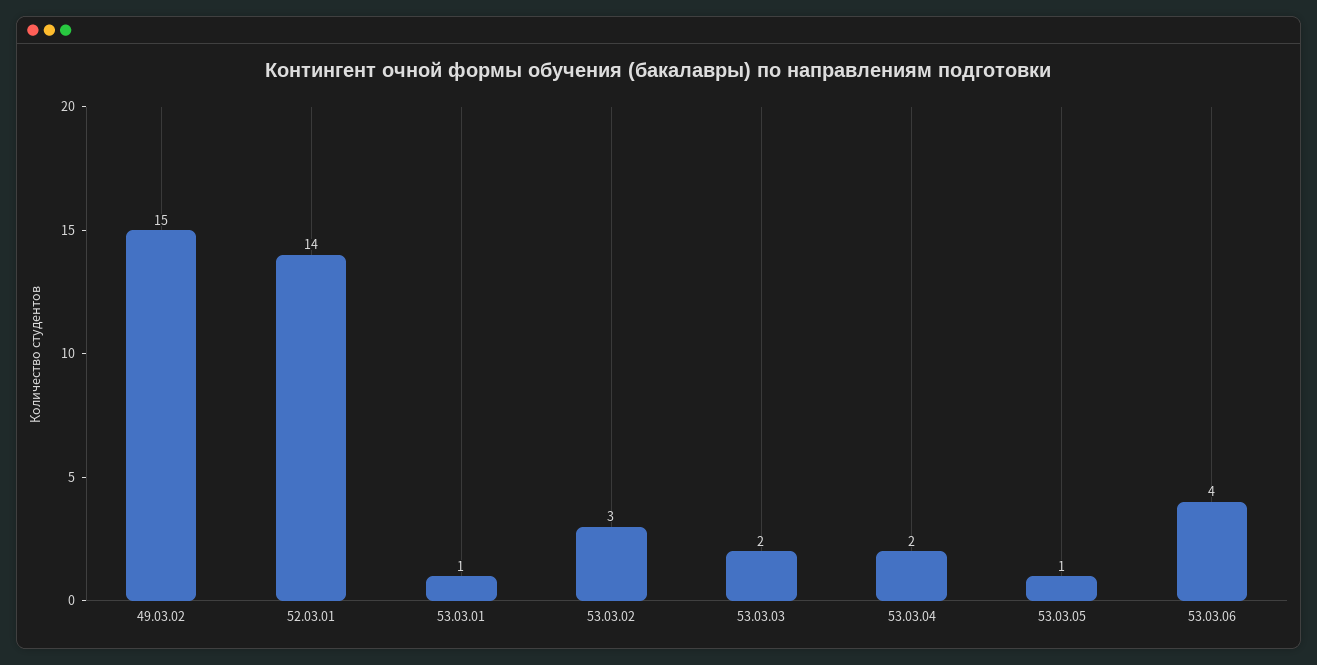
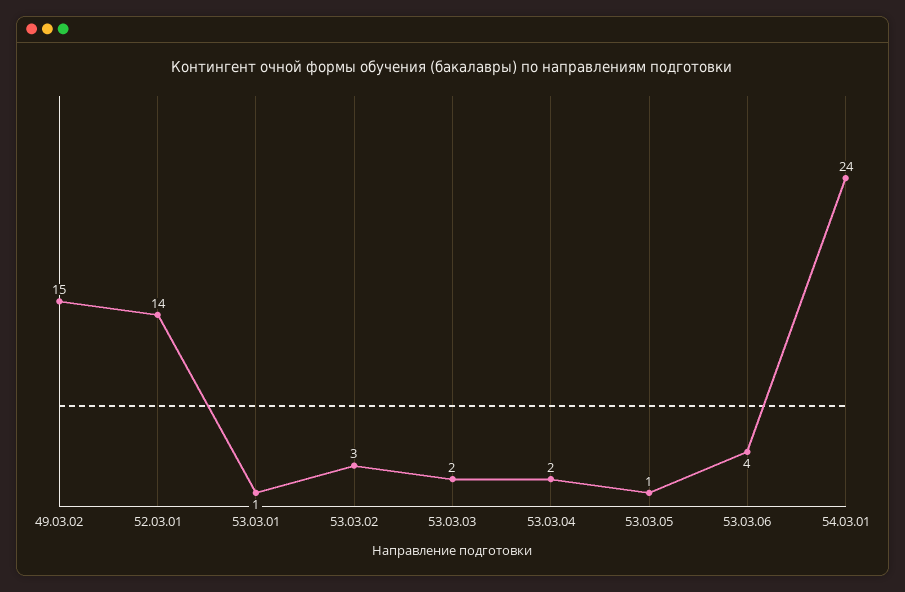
54.03.01: none -> 24

